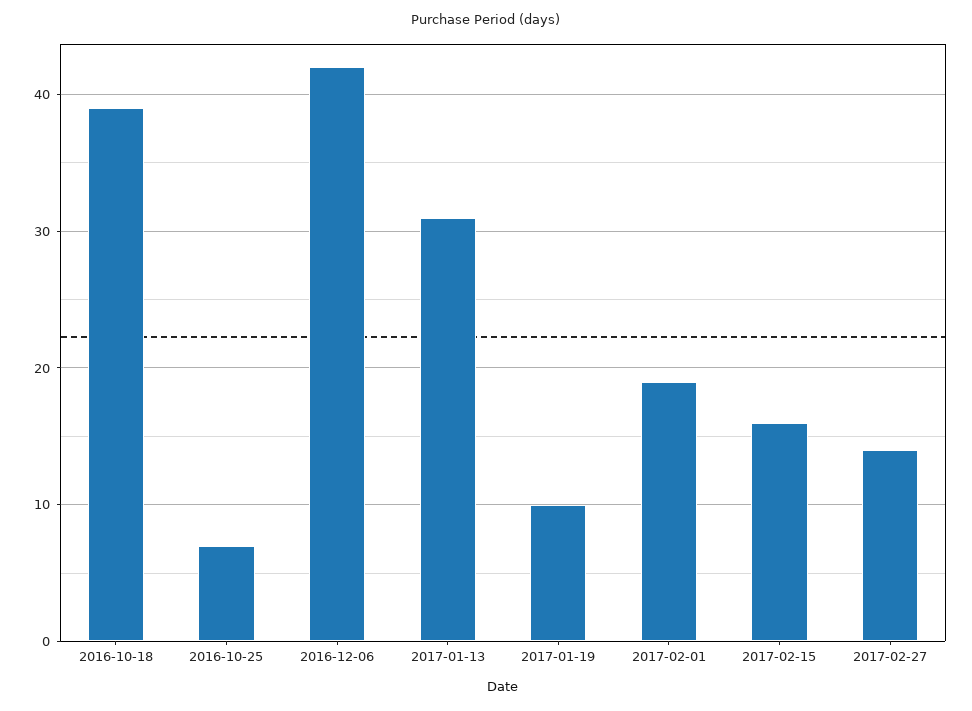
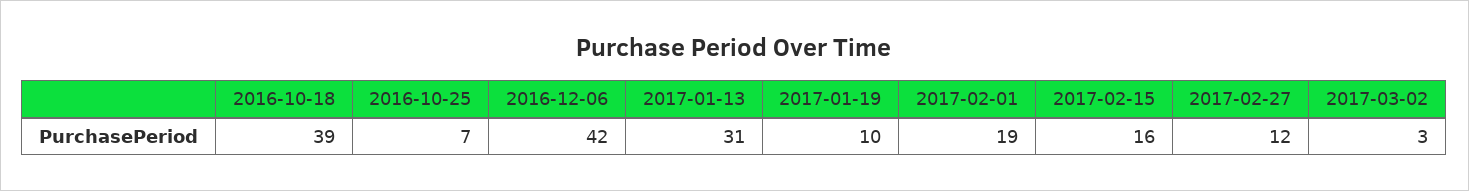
2017-02-27: 14 -> 12
2017-03-02: none -> 3

